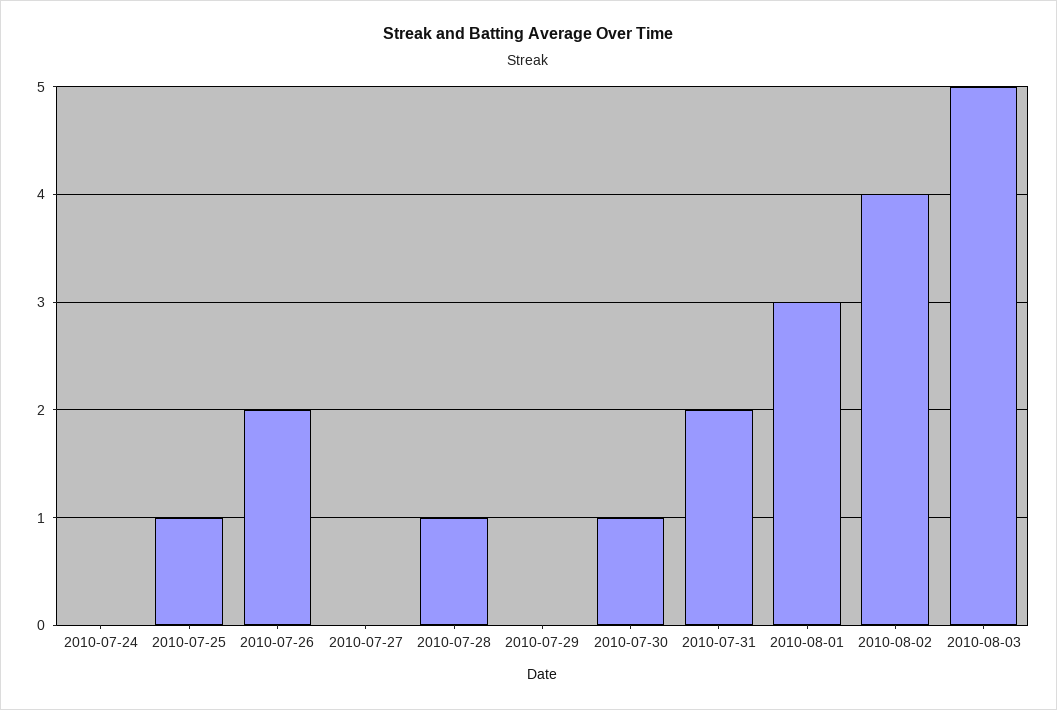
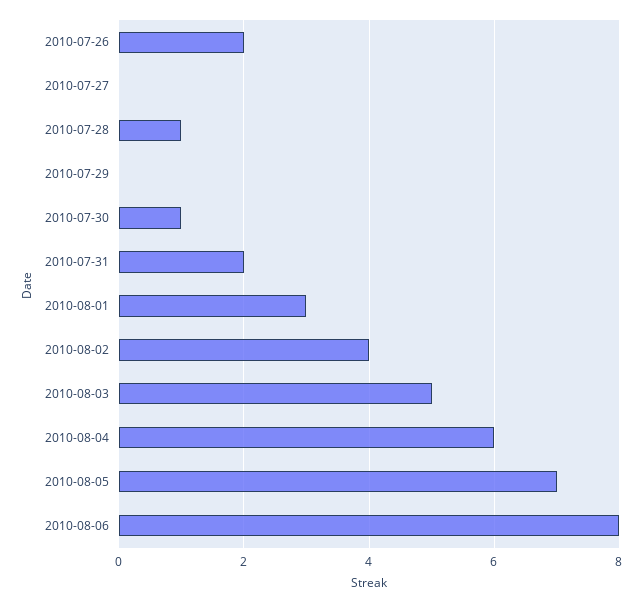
2010-07-24: 0 -> none
2010-07-25: 1 -> none
2010-08-04: none -> 6
2010-08-05: none -> 7
2010-08-06: none -> 8

